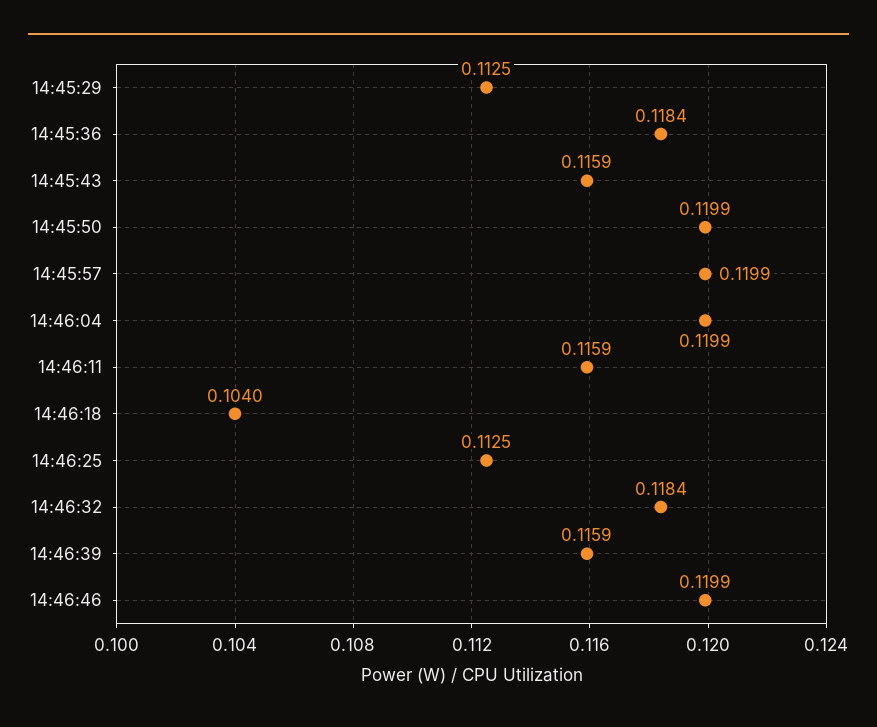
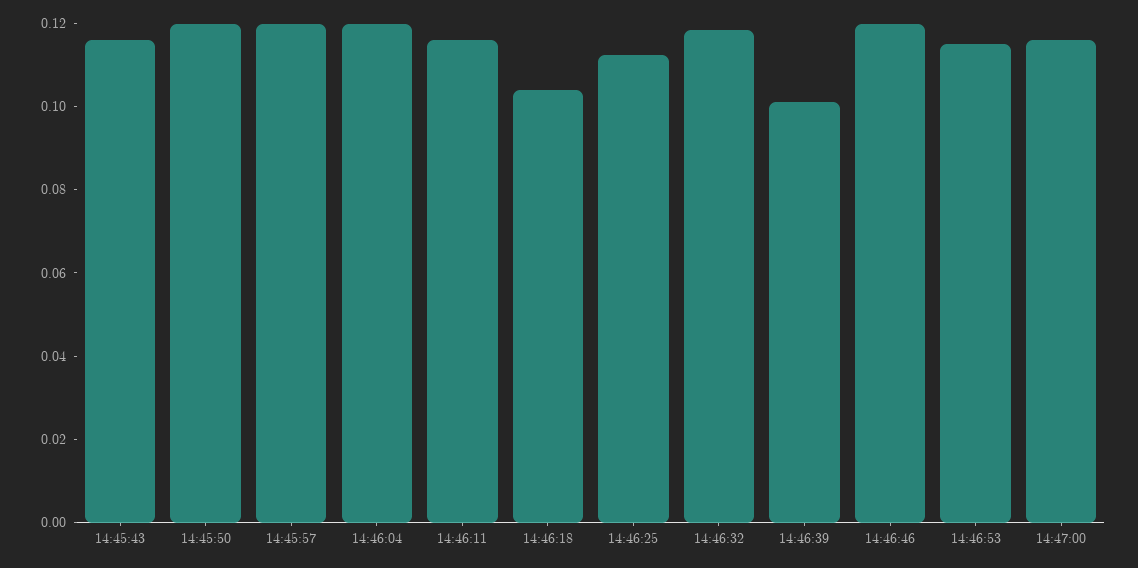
14:45:29: 0.1125 -> none
14:45:36: 0.1184 -> none
14:46:39: 0.1159 -> 0.1
14:46:53: none -> 0.115
14:47:00: none -> 0.115

